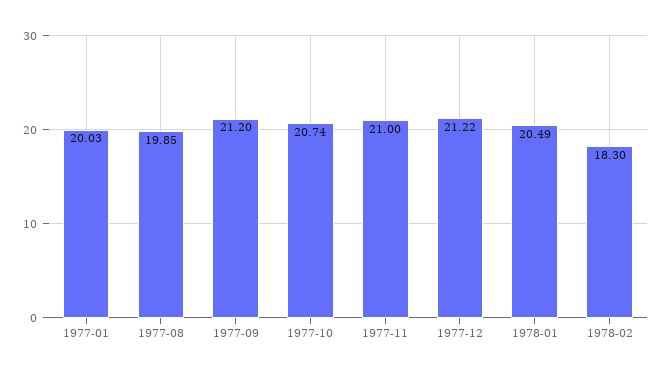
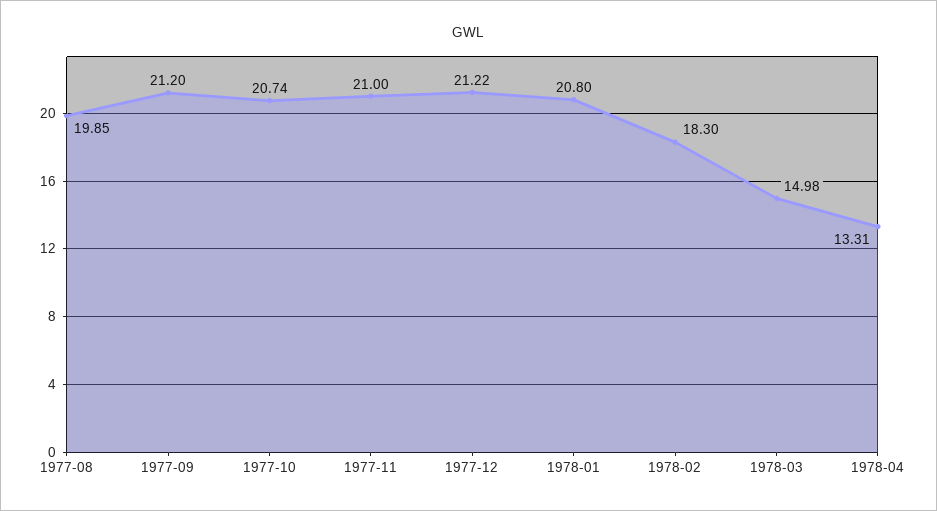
1977-01: 20.03 -> none
1978-01: 20.49 -> 20.8
1978-03: none -> 14.98
1978-04: none -> 13.31

